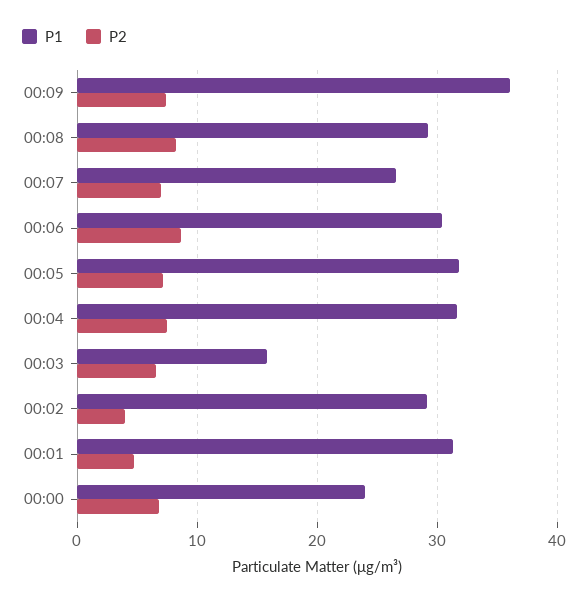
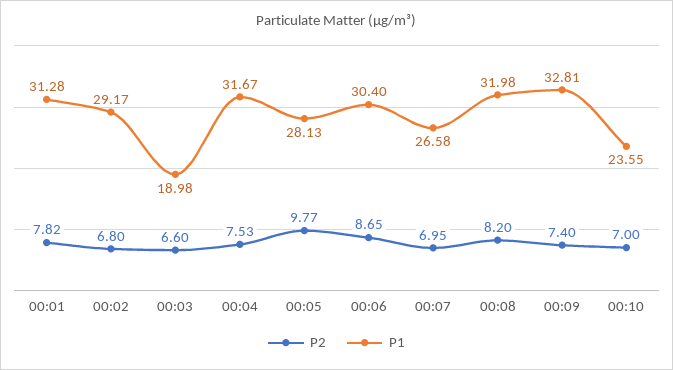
P1, 00:09: 36 -> 32.81
P1, 00:08: 29 -> 31.98
P1, 00:05: 32 -> 28.13
P2, 00:05: 7 -> 9.77
P1, 00:03: 16 -> 18.98
P2, 00:02: 4 -> 6.8
P2, 00:01: 5 -> 7.82
P1, 00:00: 24 -> none
P2, 00:00: 7 -> none
P2, 00:10: none -> 7
P1, 00:10: none -> 23.55

